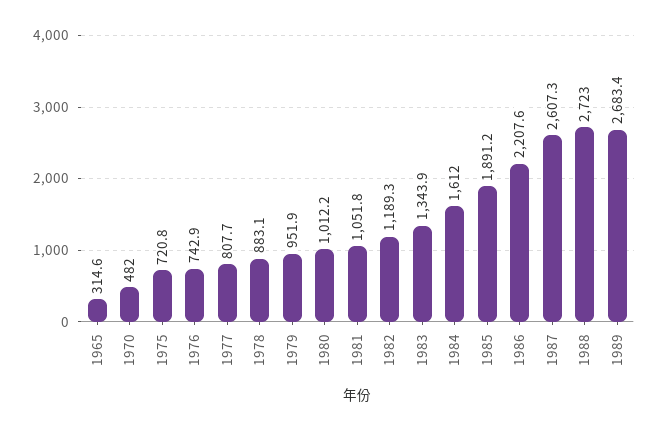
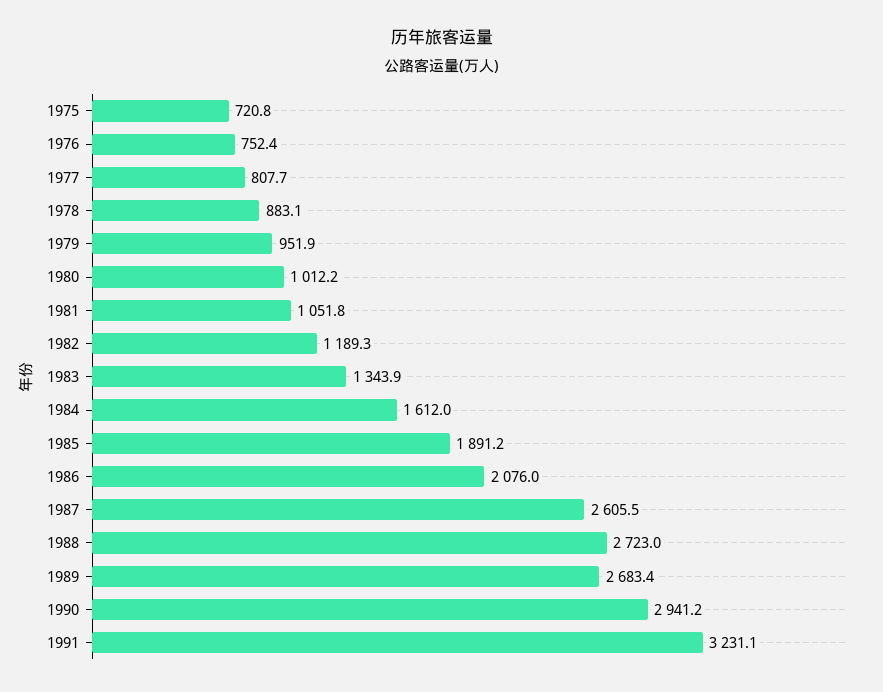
1965: 314.6 -> none
1970: 482 -> none
1976: 742.9 -> 752.4
1986: 2207.6 -> 2076
1987: 2607.3 -> 2605.5
1990: none -> 2941.2
1991: none -> 3231.1

